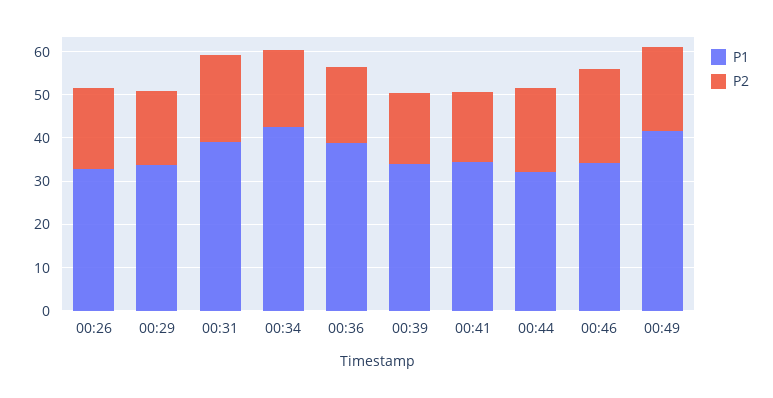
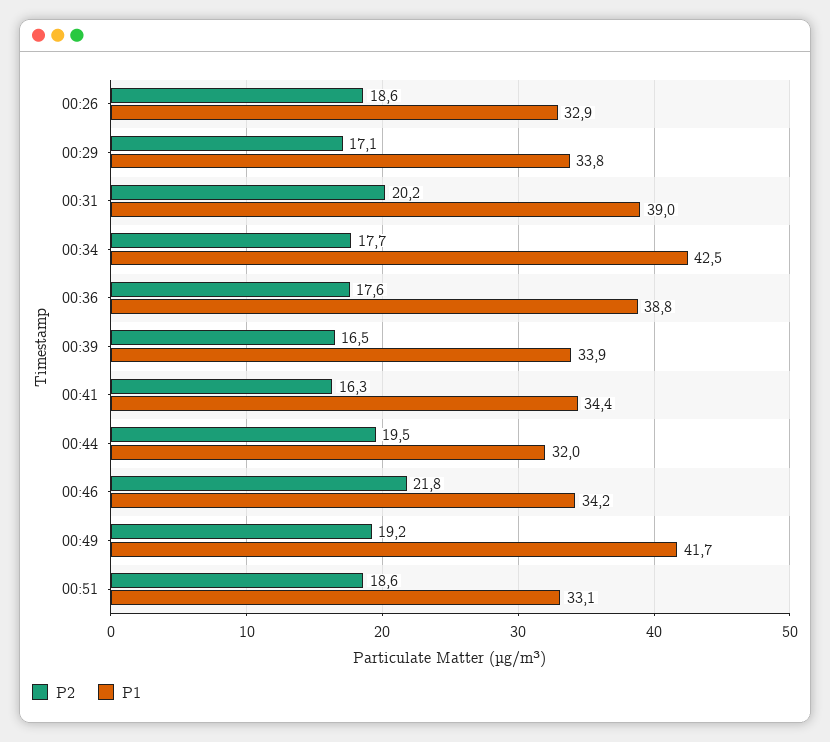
P2, 00:51: none -> 18.6
P1, 00:51: none -> 33.1

